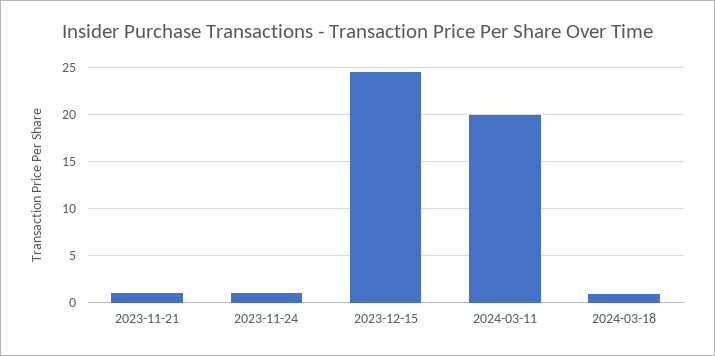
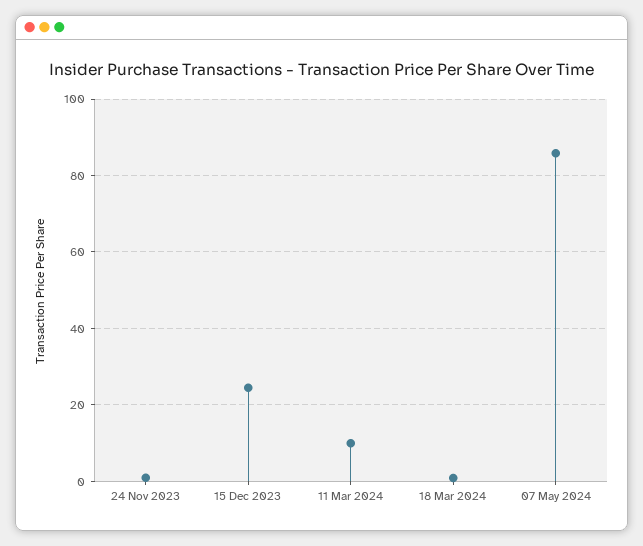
2023-11-21: 1 -> none
2024-03-11: 20 -> 10
07 May 2024: none -> 86

